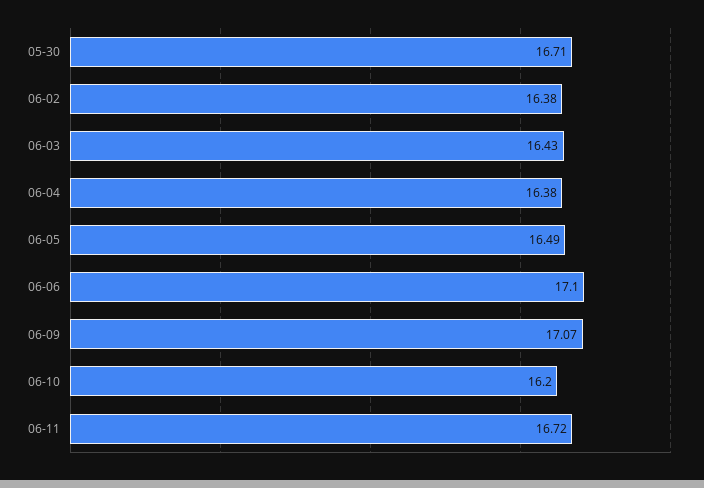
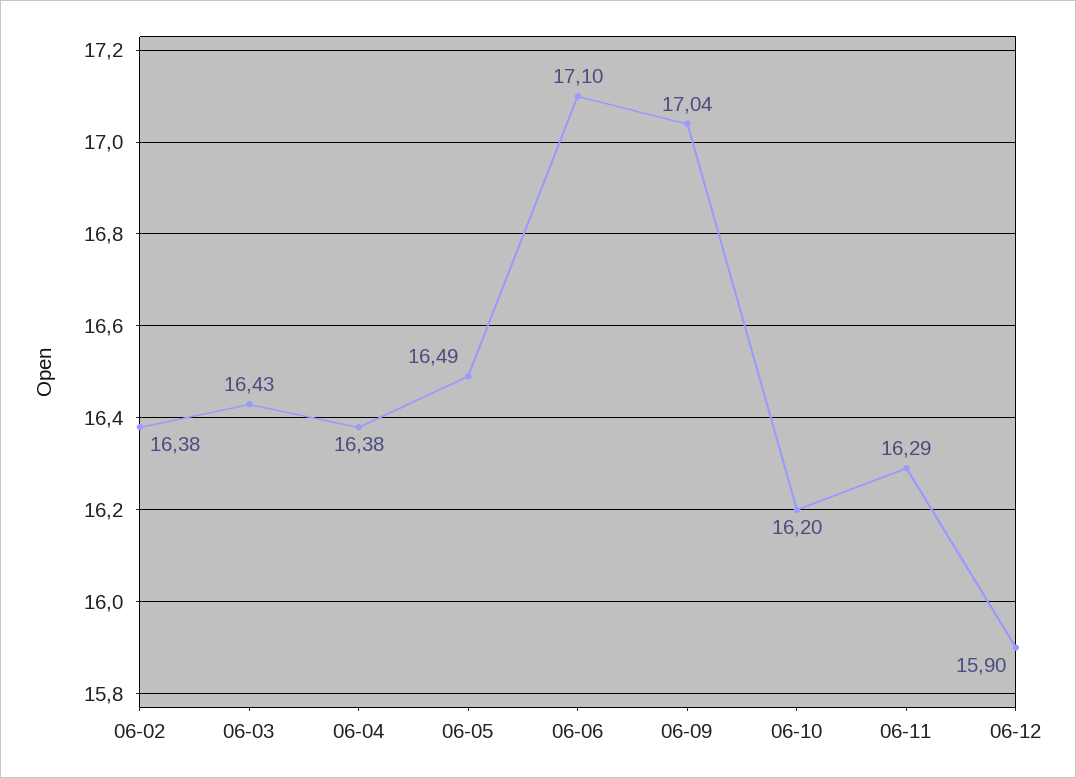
05-30: 16.71 -> none
06-09: 17.07 -> 17.04
06-11: 16.72 -> 16.29
06-12: none -> 15.9

